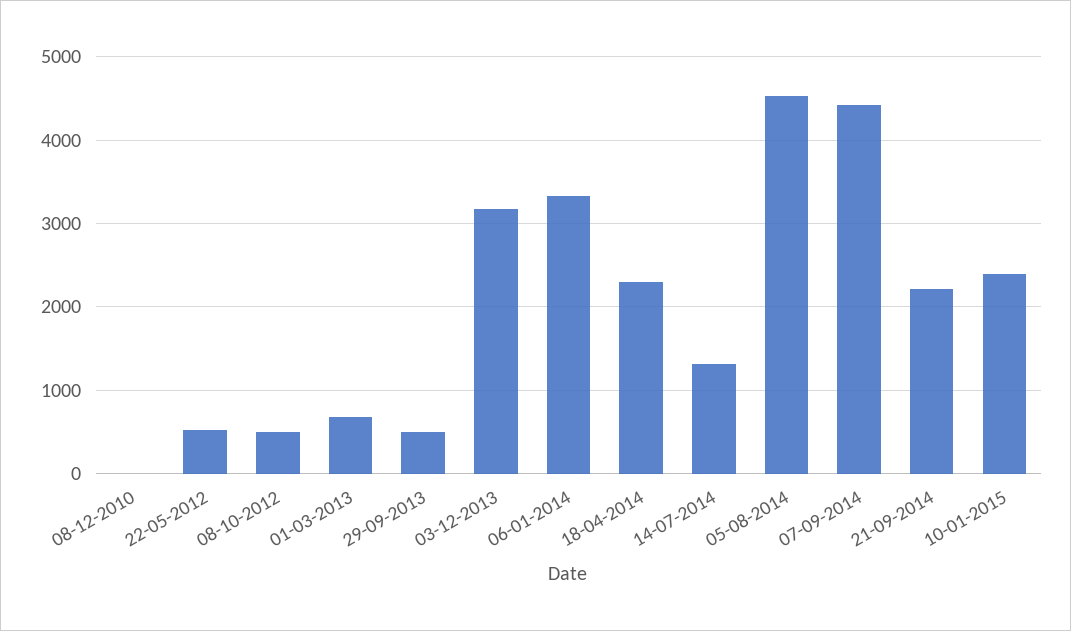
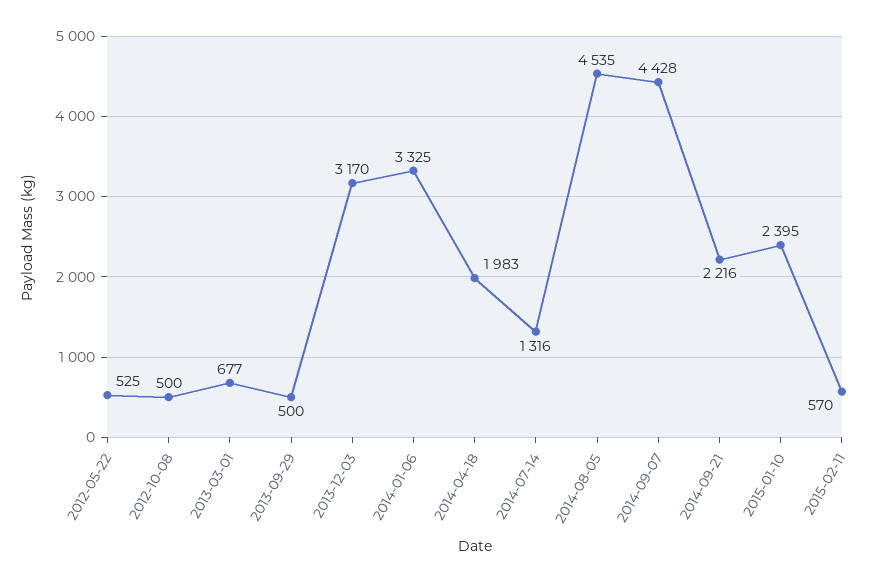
08-12-2010: 0 -> none
18-04-2014: 2300 -> 1983
2015-02-11: none -> 570

